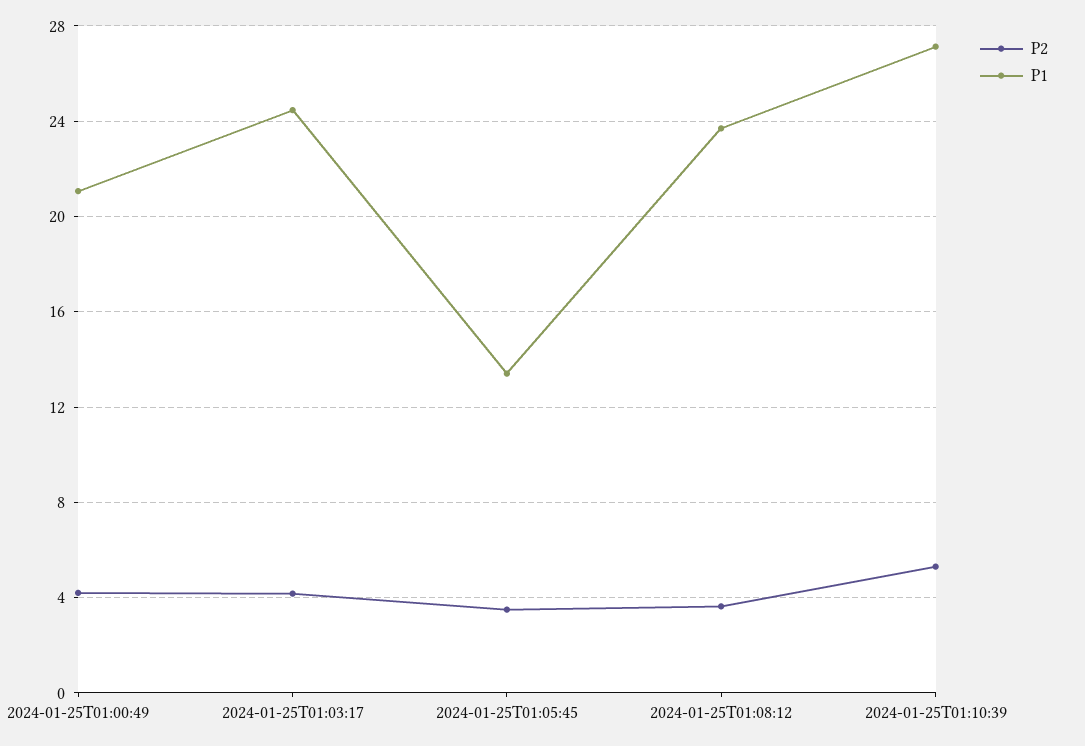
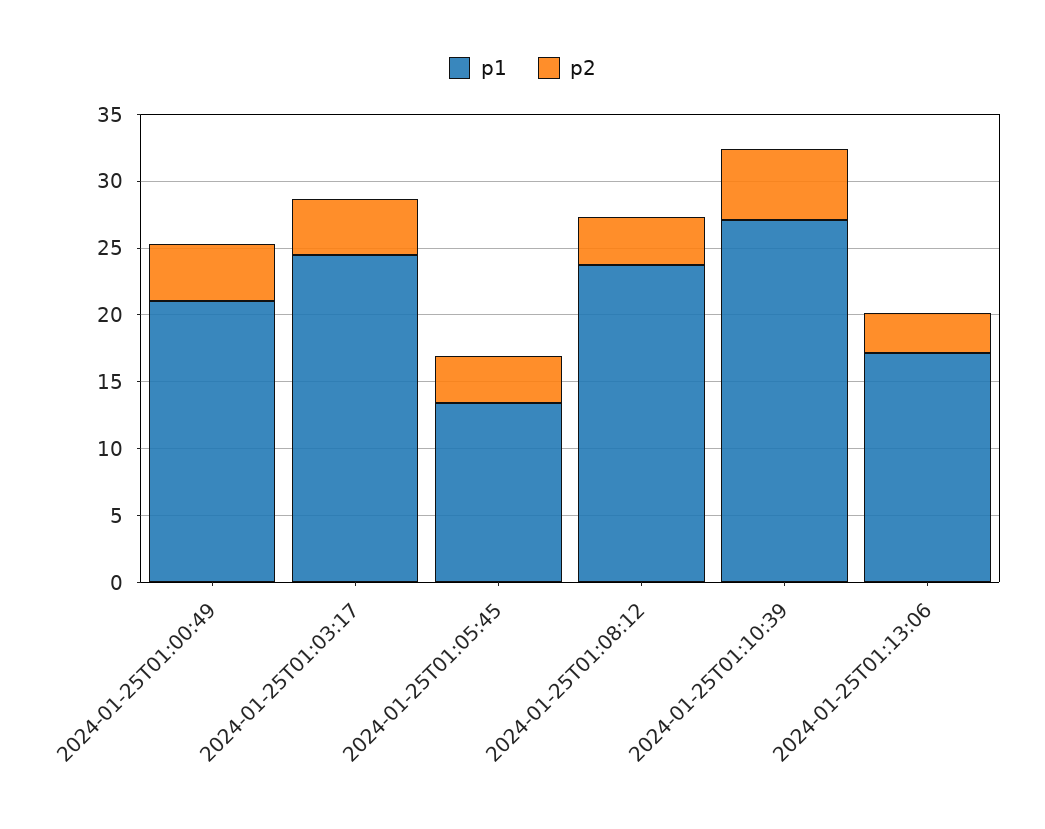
P1, 2024-01-25T01:13:06: none -> 17
P2, 2024-01-25T01:13:06: none -> 3

